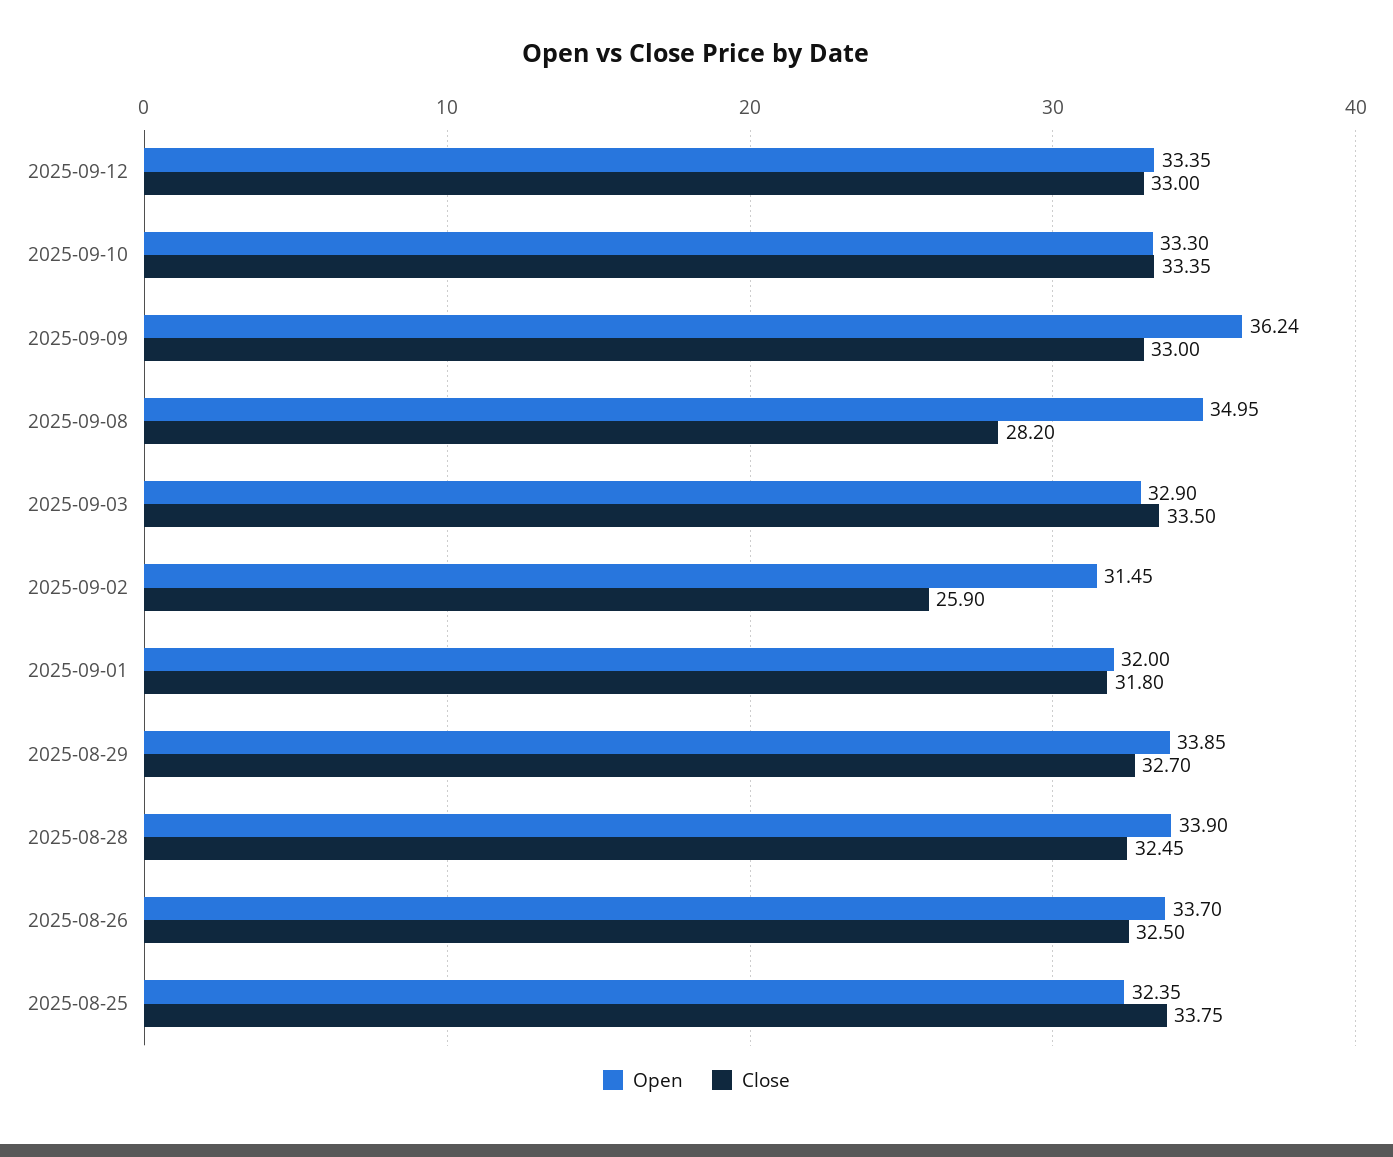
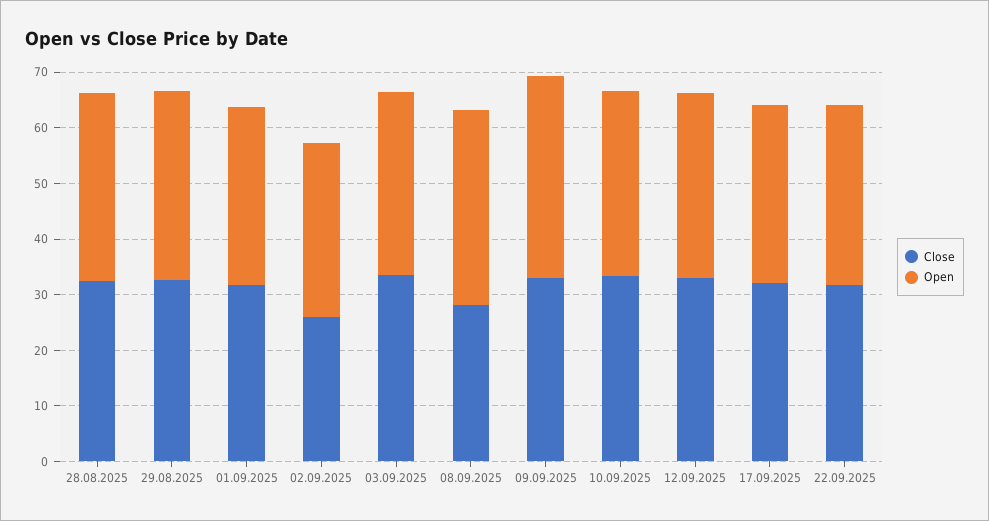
Open, 2025-08-26: 33.7 -> none
Close, 2025-08-26: 32.5 -> none
Open, 2025-08-25: 32.35 -> none
Close, 2025-08-25: 33.75 -> none
Close, 17.09.2025: none -> 32
Open, 17.09.2025: none -> 32
Close, 22.09.2025: none -> 32
Open, 22.09.2025: none -> 32

